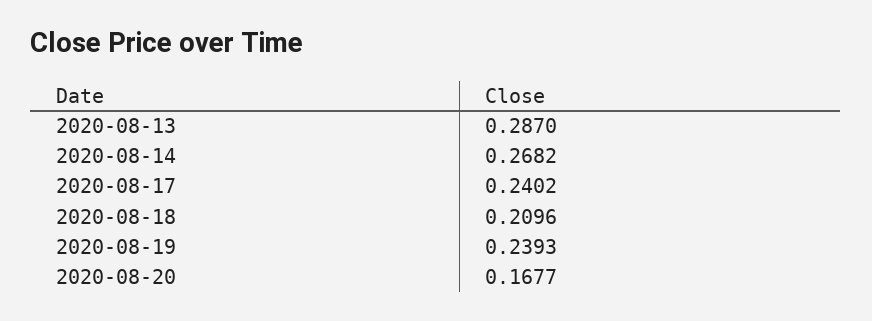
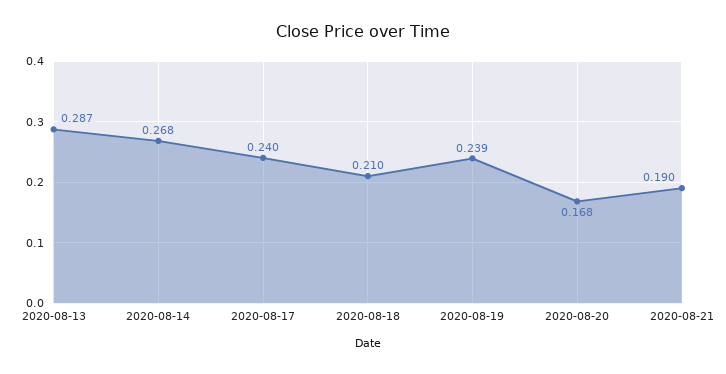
2020-08-21: none -> 0.19

